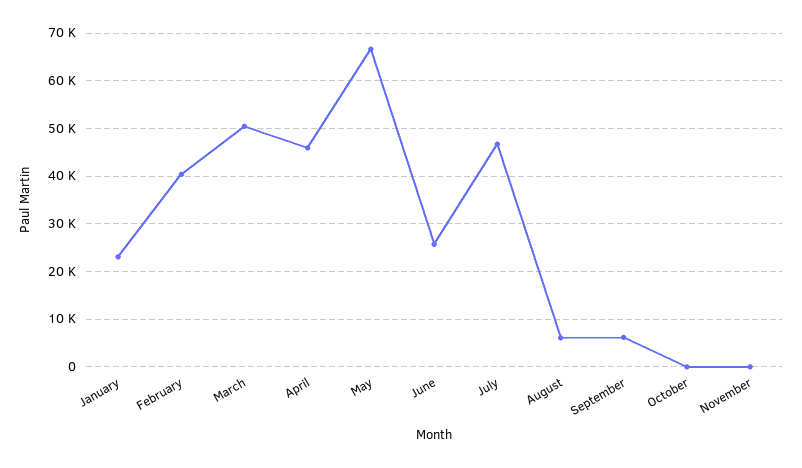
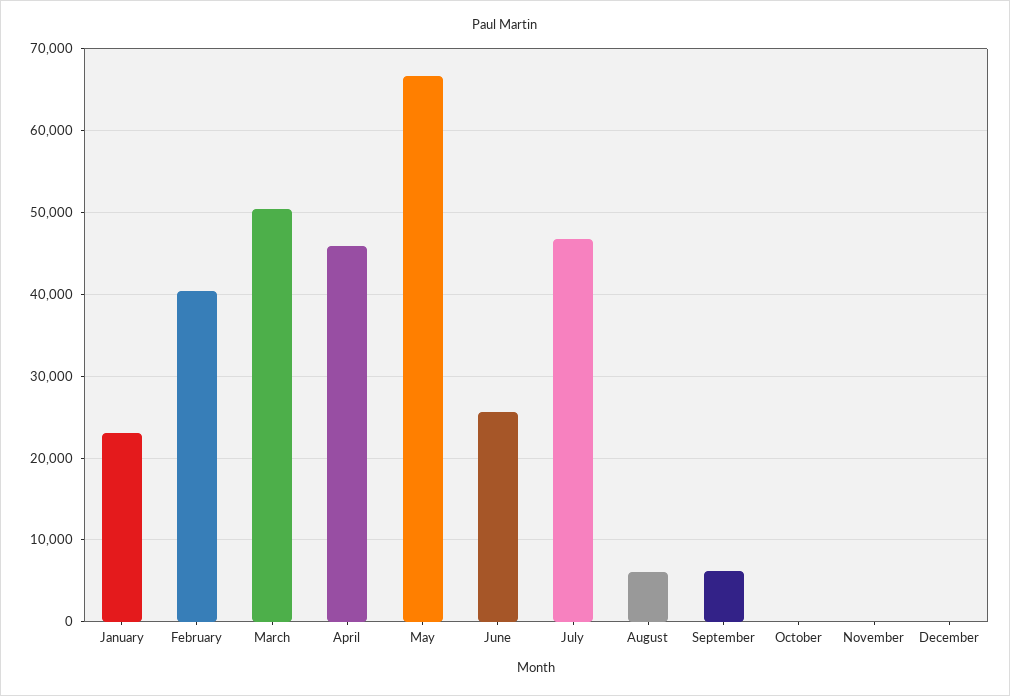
December: none -> 0

